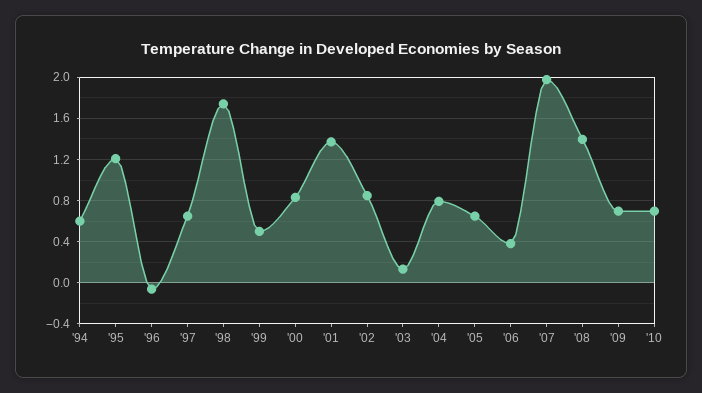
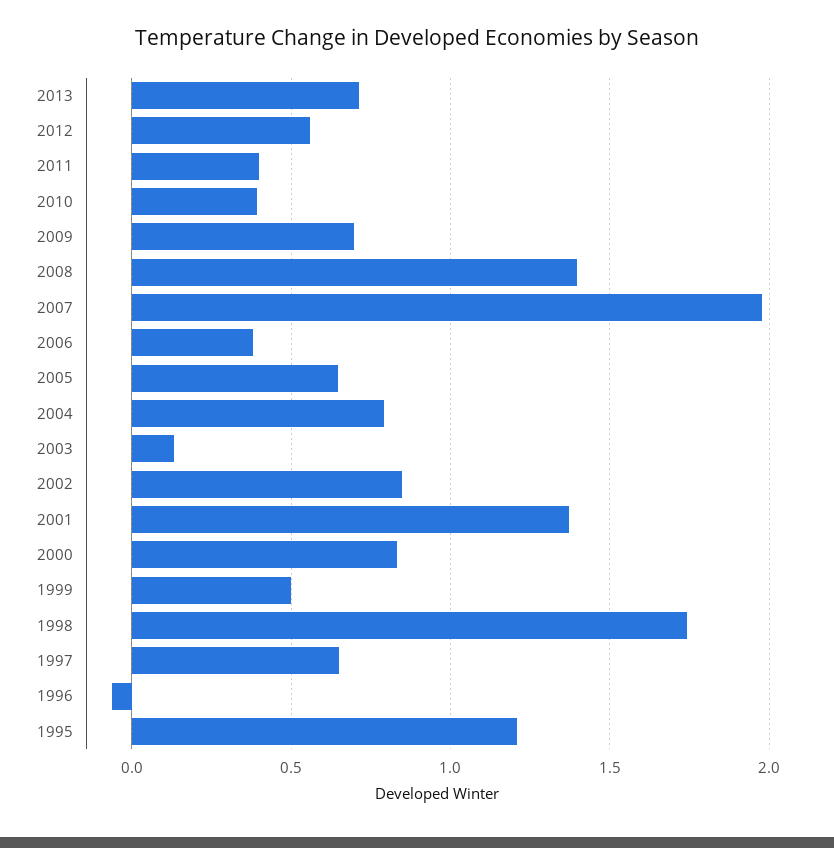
'94: 0.6 -> none
'10: 0.7 -> 0.4
2013: none -> 0.7
2012: none -> 0.55
2011: none -> 0.4

